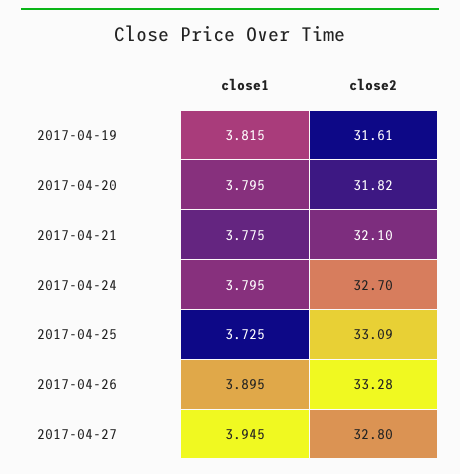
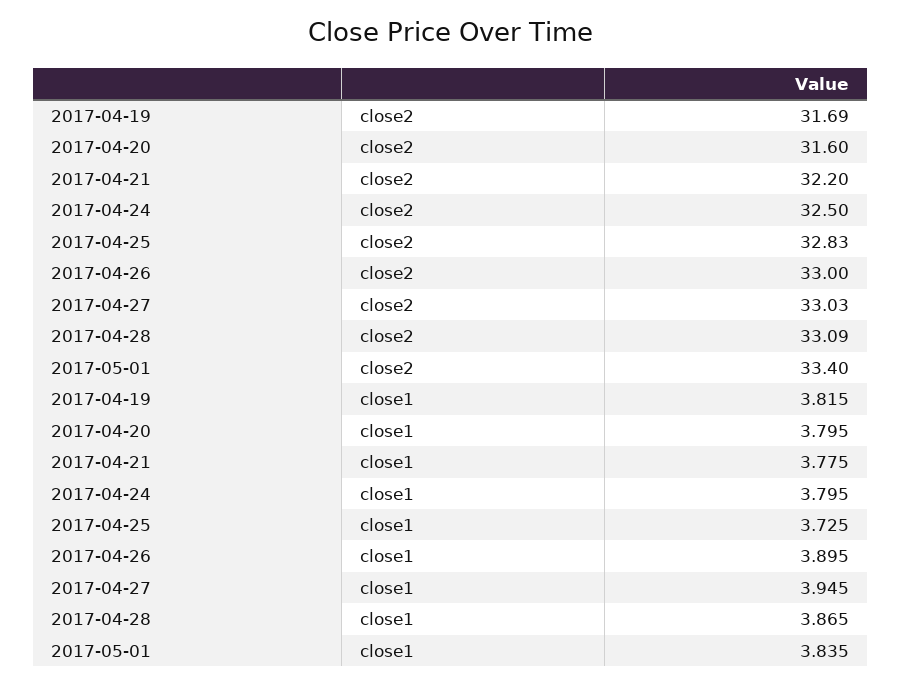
close2, 2017-04-19: 31.61 -> 31.69
close2, 2017-04-20: 31.82 -> 31.6
close2, 2017-04-21: 32.1 -> 32.2
close2, 2017-04-24: 32.7 -> 32.5
close2, 2017-04-25: 33.09 -> 32.83
close2, 2017-04-26: 33.28 -> 33
close2, 2017-04-27: 32.8 -> 33.03
close2, 2017-04-28: none -> 33.09
close2, 2017-05-01: none -> 33.4
close1, 2017-04-28: none -> 3.865
close1, 2017-05-01: none -> 3.835

